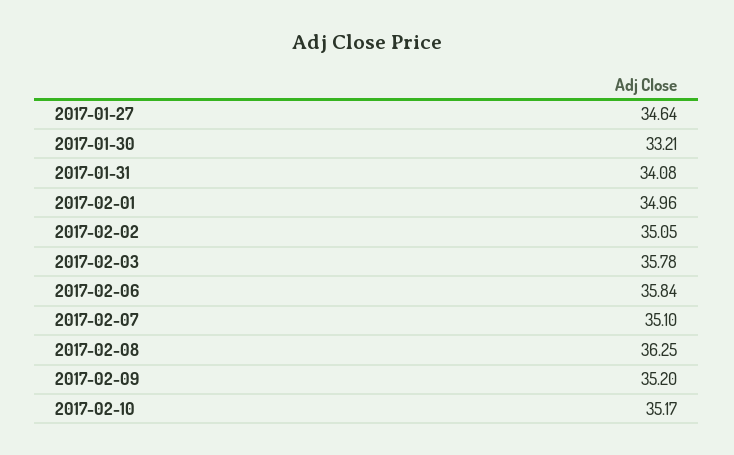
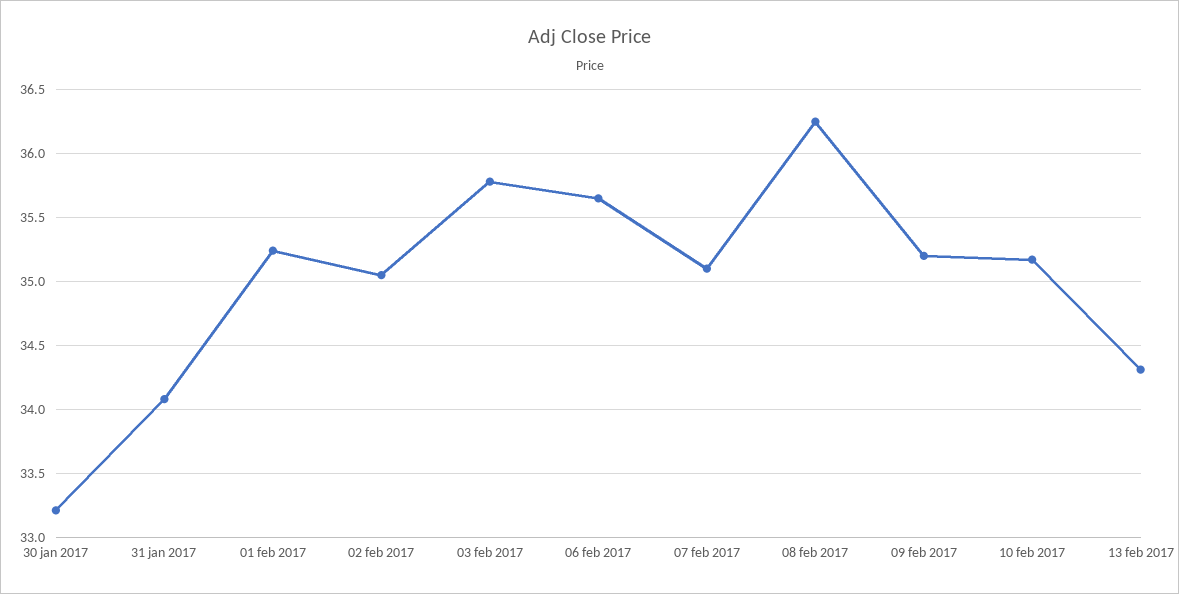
2017-01-27: 34.64 -> none
2017-02-01: 34.96 -> 35.25
2017-02-06: 35.84 -> 35.65
13 feb 2017: none -> 34.3

